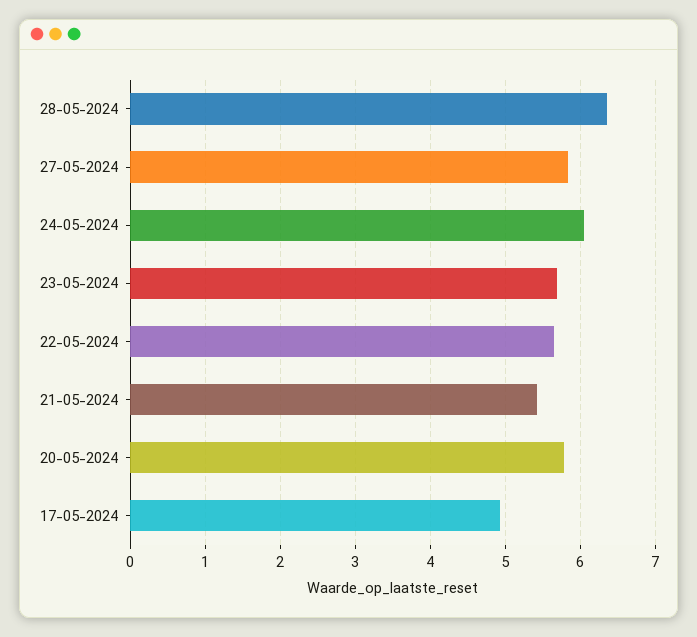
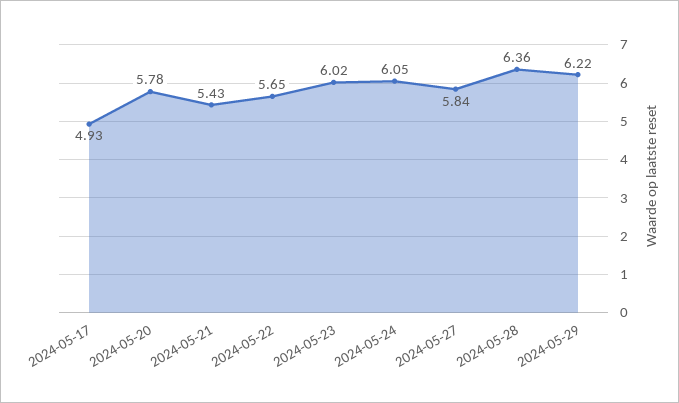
23-05-2024: 5.7 -> 6.02
2024-05-29: none -> 6.22

